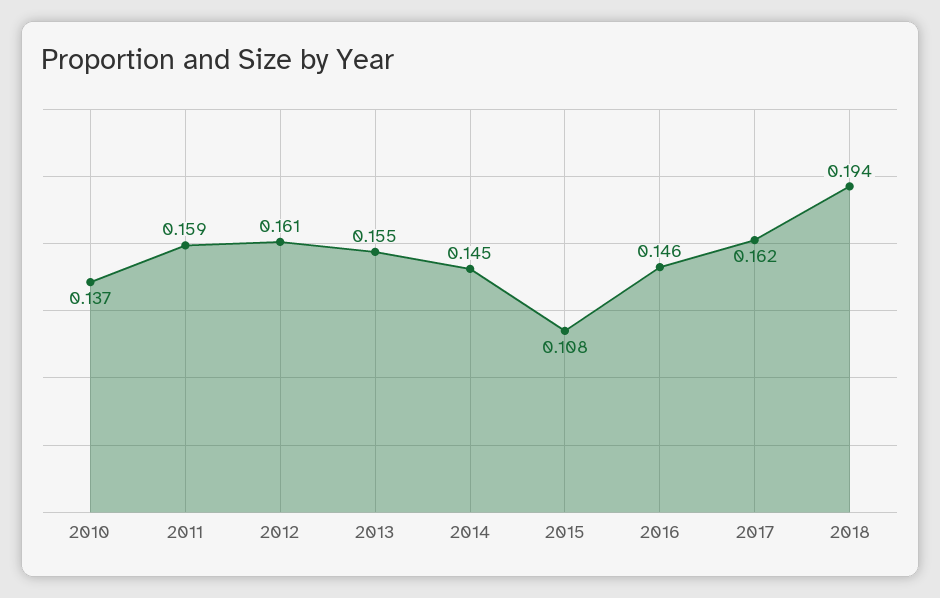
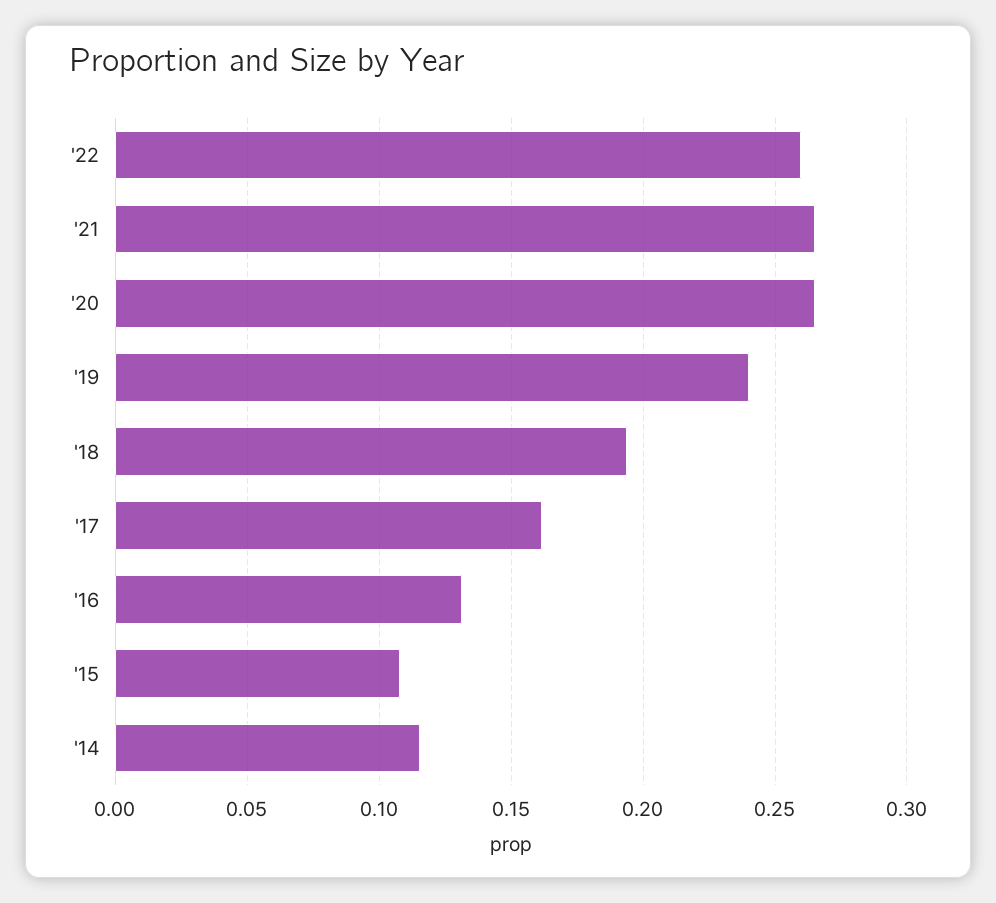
2010: 0.137 -> none
2011: 0.159 -> none
2012: 0.161 -> none
2013: 0.155 -> none
2014: 0.145 -> 0.115
2016: 0.146 -> 0.13
'22: none -> 0.26
'21: none -> 0.265
'20: none -> 0.265
'19: none -> 0.24

